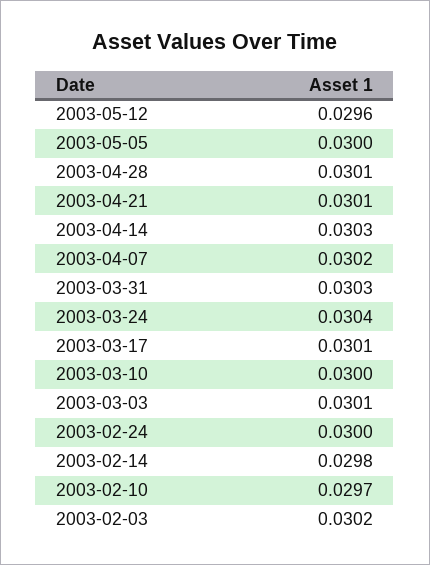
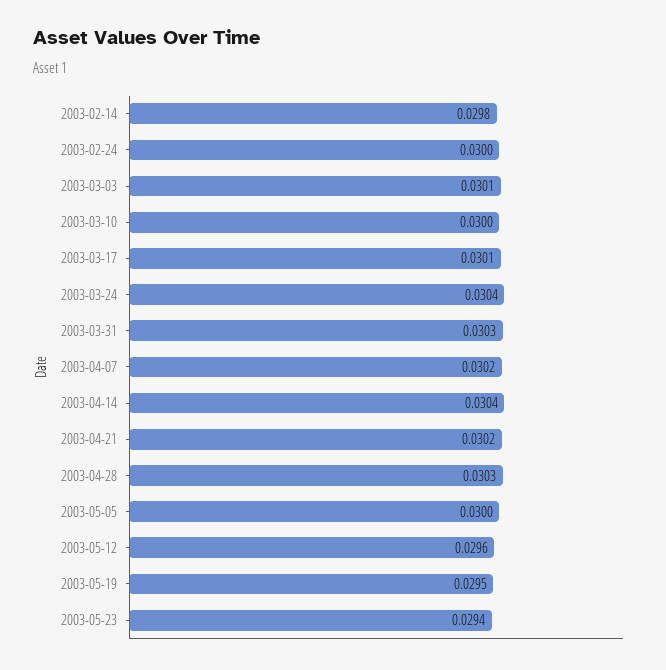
2003-04-28: 0.0301 -> 0.0303
2003-04-21: 0.0301 -> 0.0302
2003-04-14: 0.0303 -> 0.0304
2003-02-10: 0.0297 -> none
2003-02-03: 0.0302 -> none
2003-05-19: none -> 0.0295
2003-05-23: none -> 0.0294

